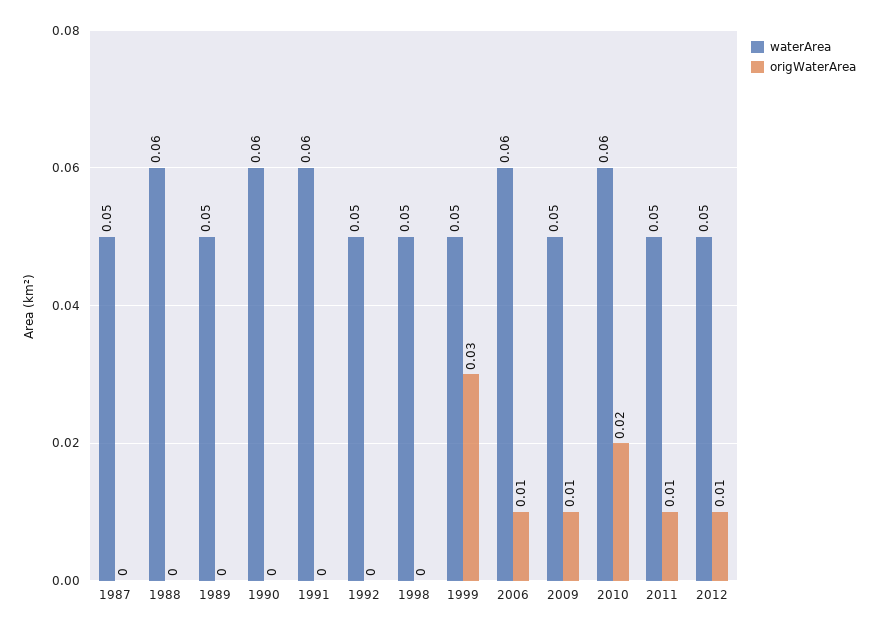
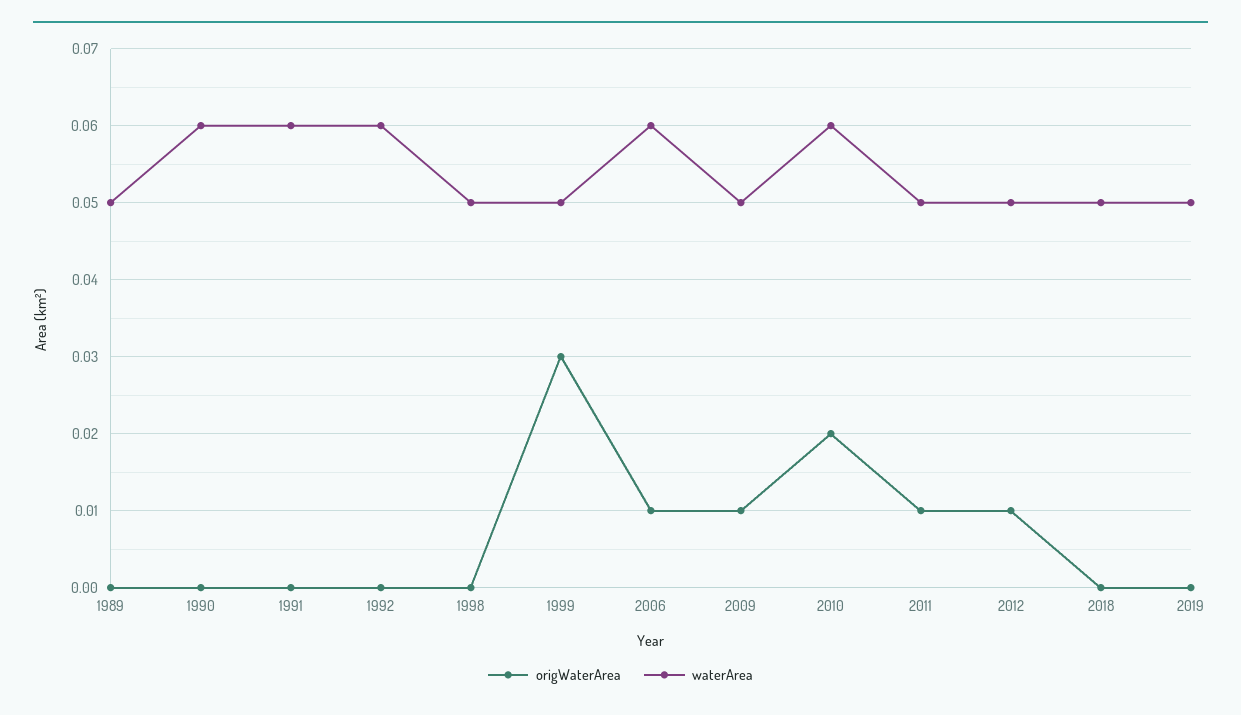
waterArea, 1987: 0.05 -> none
origWaterArea, 1987: 0 -> none
waterArea, 1988: 0.06 -> none
origWaterArea, 1988: 0 -> none
waterArea, 1992: 0.05 -> 0.06
origWaterArea, 2018: none -> 0
waterArea, 2018: none -> 0.05
origWaterArea, 2019: none -> 0
waterArea, 2019: none -> 0.05

